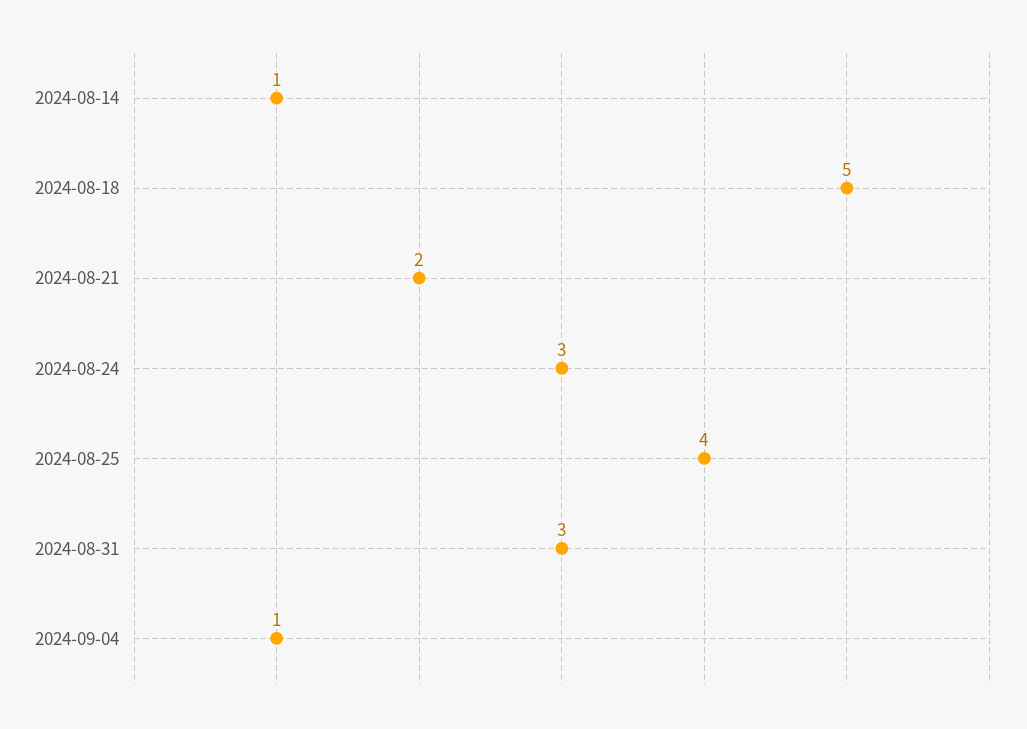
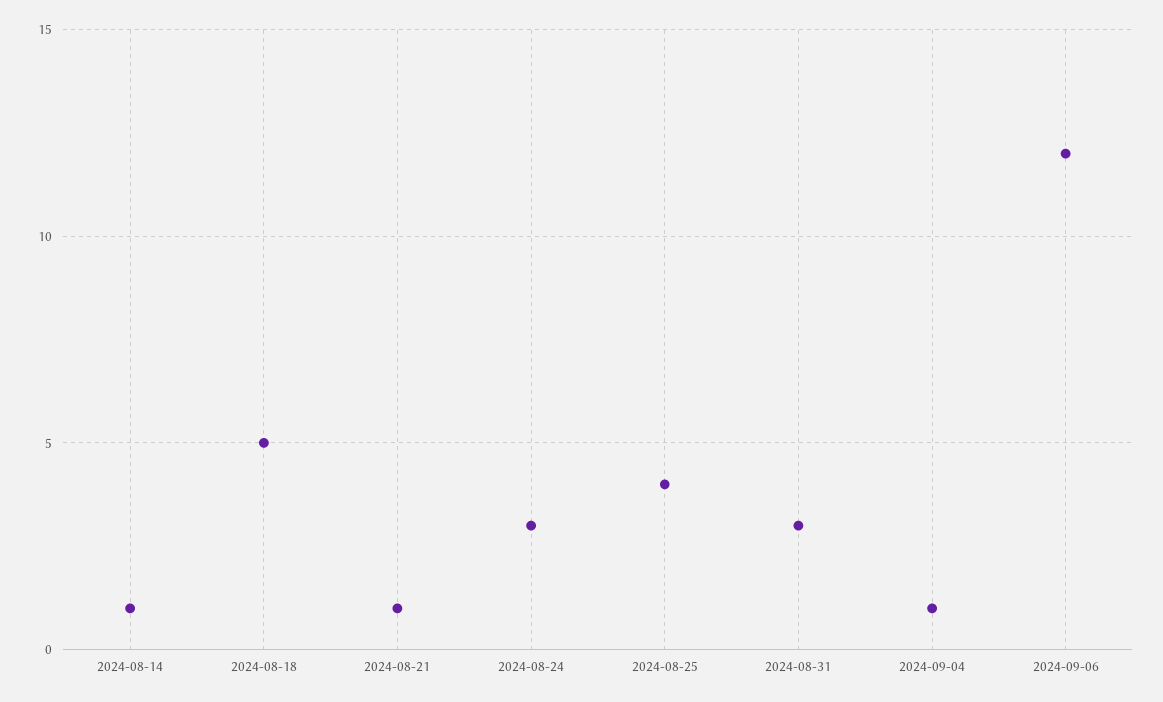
2024-08-21: 2 -> 1
2024-09-06: none -> 12

